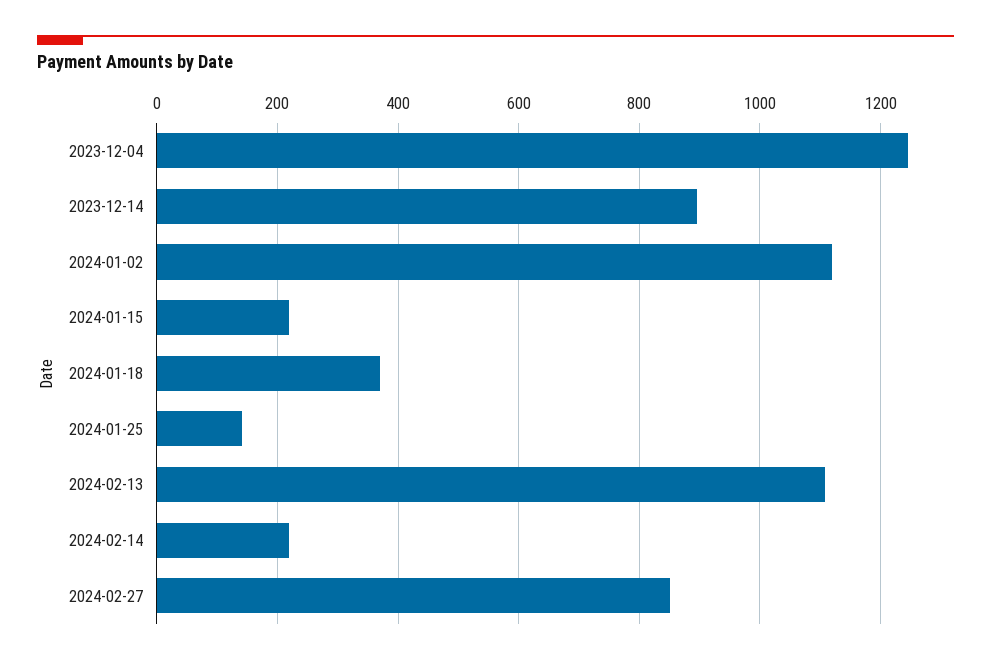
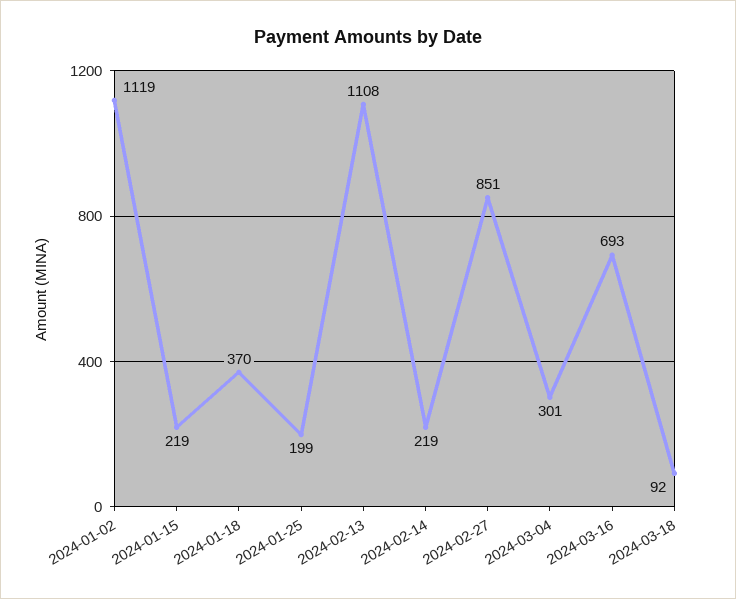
2023-12-04: 1240 -> none
2023-12-14: 900 -> none
2024-01-25: 140 -> 199
2024-03-04: none -> 301
2024-03-16: none -> 693
2024-03-18: none -> 92

